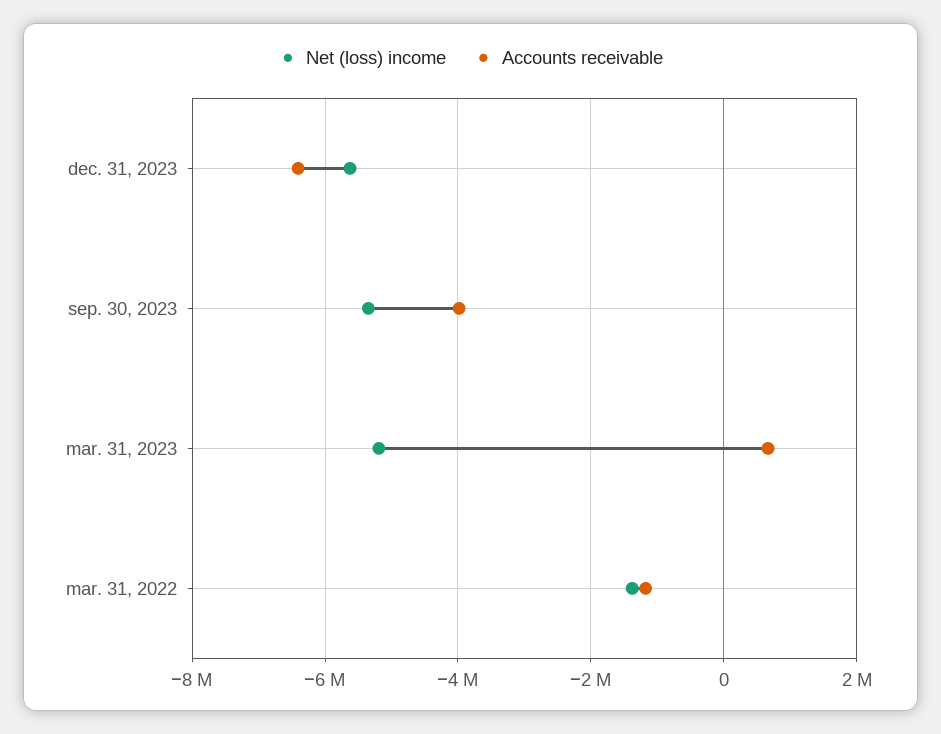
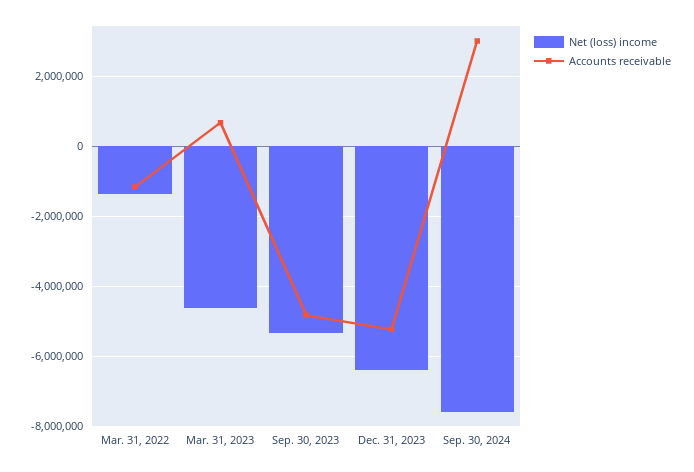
Net (loss) income, dec. 31, 2023: -5600000 -> -6400000
Accounts receivable, dec. 31, 2023: -6400000 -> -5200000
Accounts receivable, sep. 30, 2023: -4000000 -> -4800000
Net (loss) income, mar. 31, 2023: -5200000 -> -4600000
Net (loss) income, Sep. 30, 2024: none -> -7600000
Accounts receivable, Sep. 30, 2024: none -> 3000000

